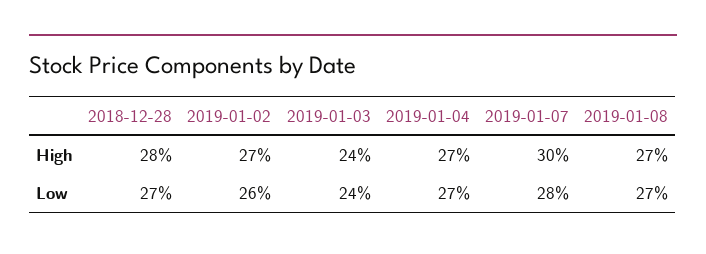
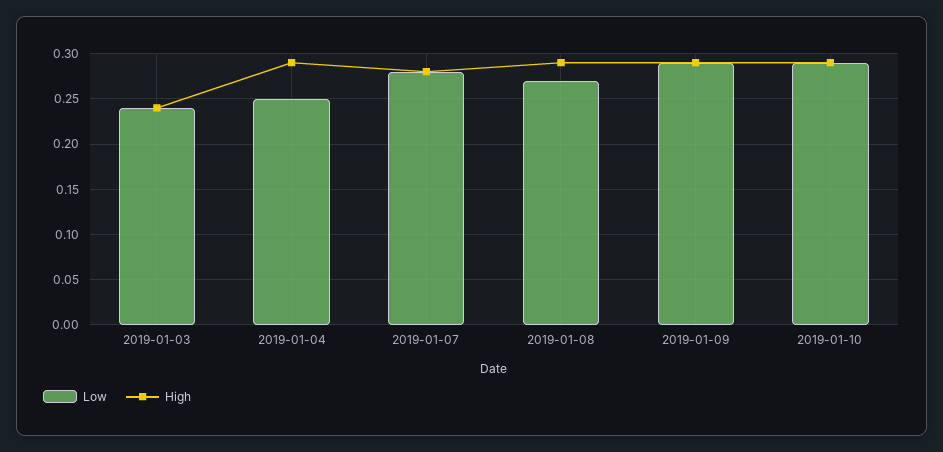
High, 2018-12-28: 0.28 -> none
High, 2019-01-02: 0.27 -> none
High, 2019-01-04: 0.27 -> 0.29
High, 2019-01-07: 0.3 -> 0.28
High, 2019-01-08: 0.27 -> 0.29
Low, 2018-12-28: 0.27 -> none
Low, 2019-01-02: 0.26 -> none
Low, 2019-01-04: 0.27 -> 0.25
Low, 2019-01-09: none -> 0.29
High, 2019-01-09: none -> 0.29
Low, 2019-01-10: none -> 0.29
High, 2019-01-10: none -> 0.29

